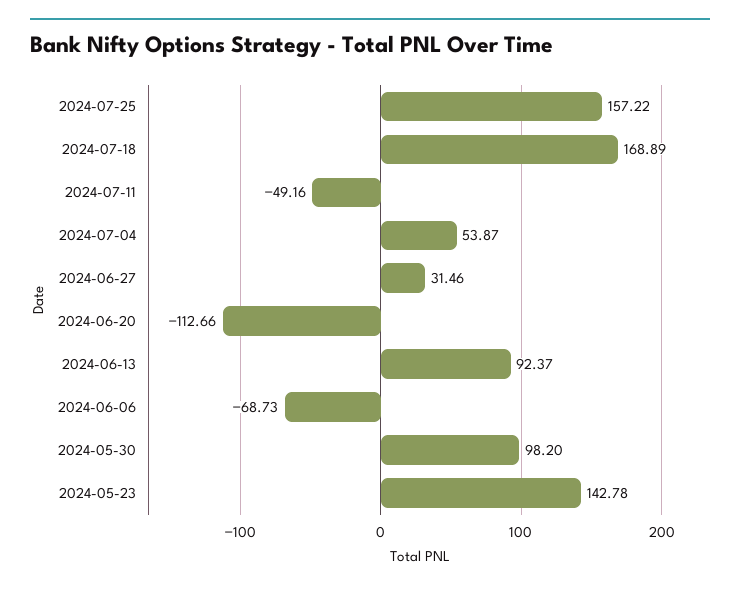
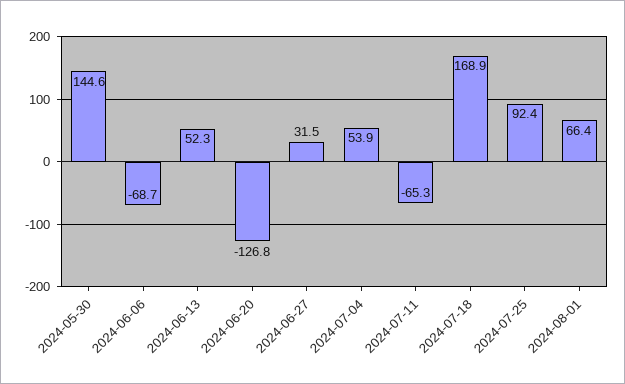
2024-07-25: 157.22 -> 92.4
2024-07-11: -49.16 -> -65.3
2024-06-20: -112.66 -> -126.8
2024-06-13: 92.37 -> 52.3
2024-05-30: 98.2 -> 144.6
2024-05-23: 142.78 -> none
2024-08-01: none -> 66.4

